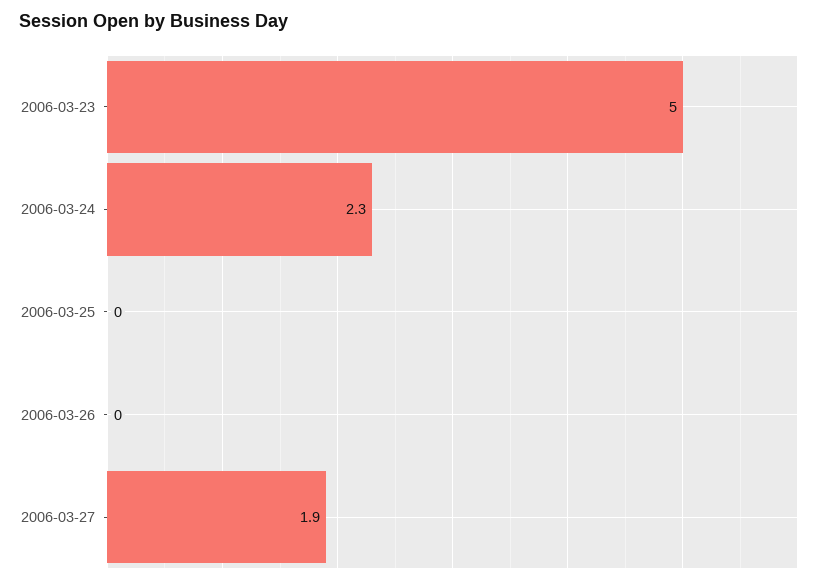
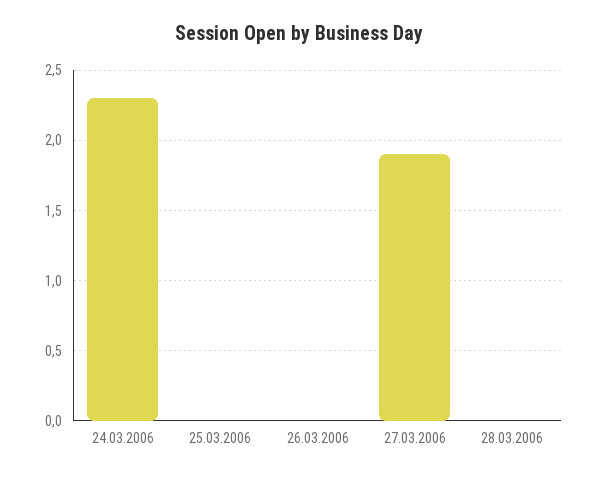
2006-03-23: 5 -> none
28.03.2006: none -> 0

